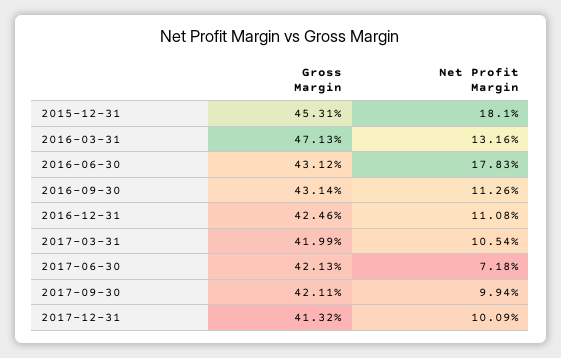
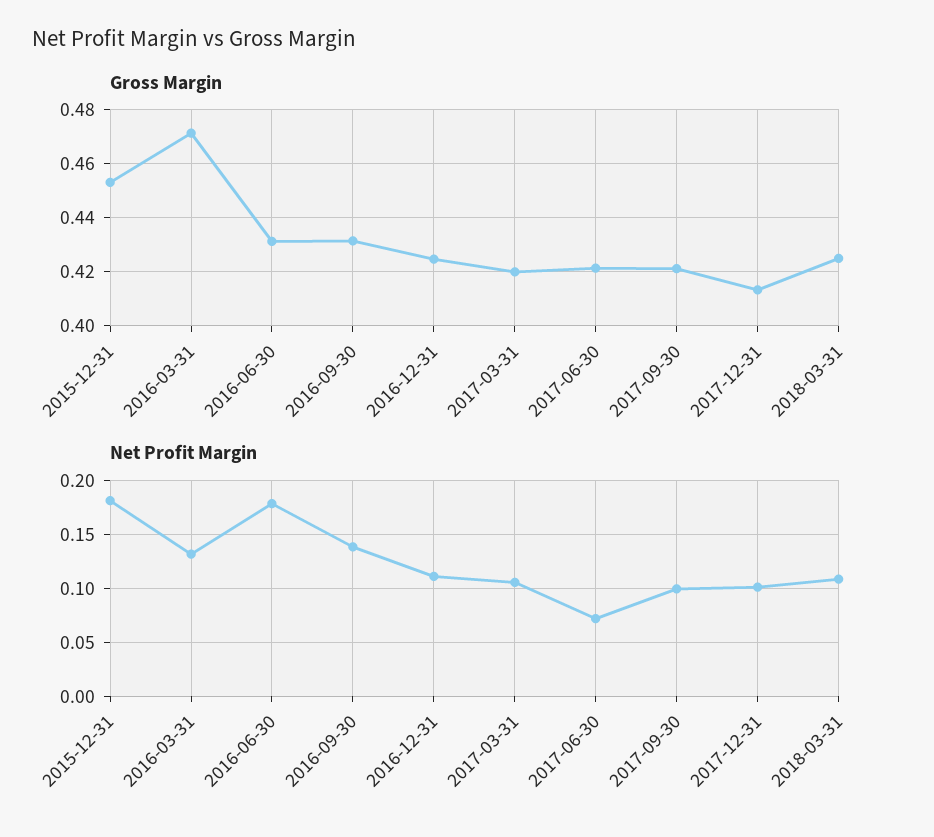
Net Profit Margin, 2016-09-30: 0.1126 -> 0.14
Gross Margin, 2018-03-31: none -> 0.425
Net Profit Margin, 2018-03-31: none -> 0.11

